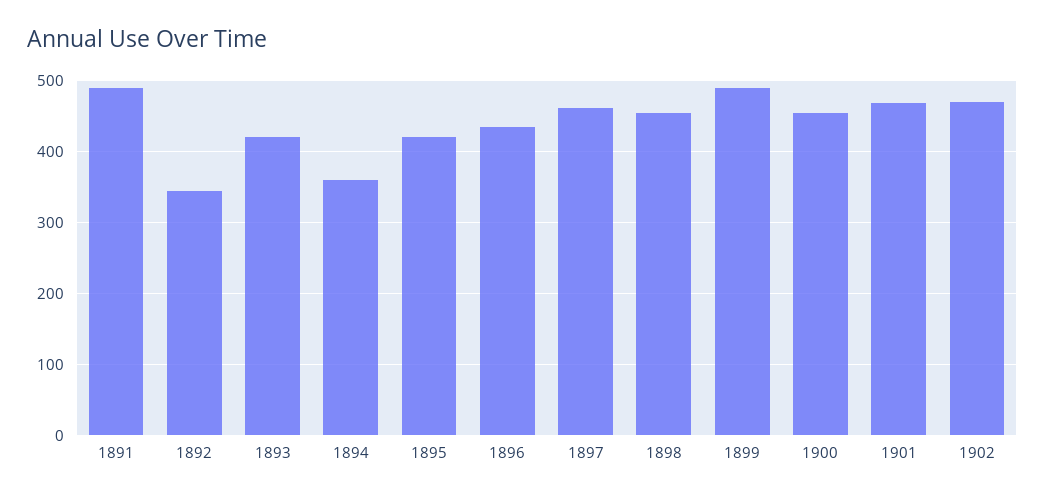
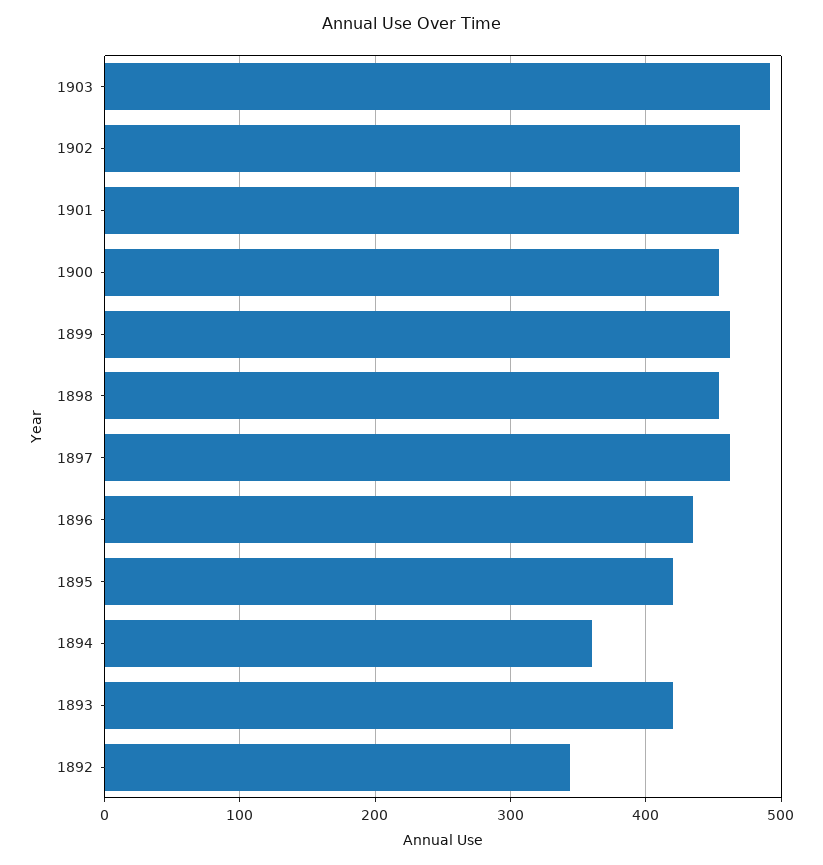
1891: 490 -> none
1899: 490 -> 460
1903: none -> 490

